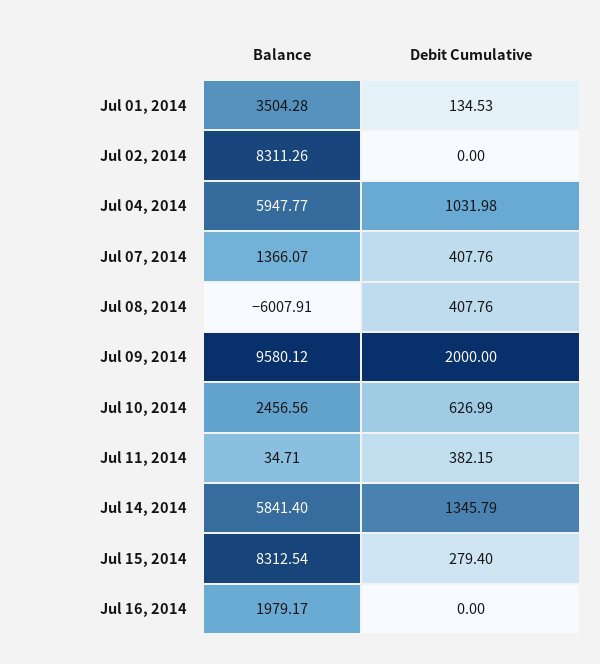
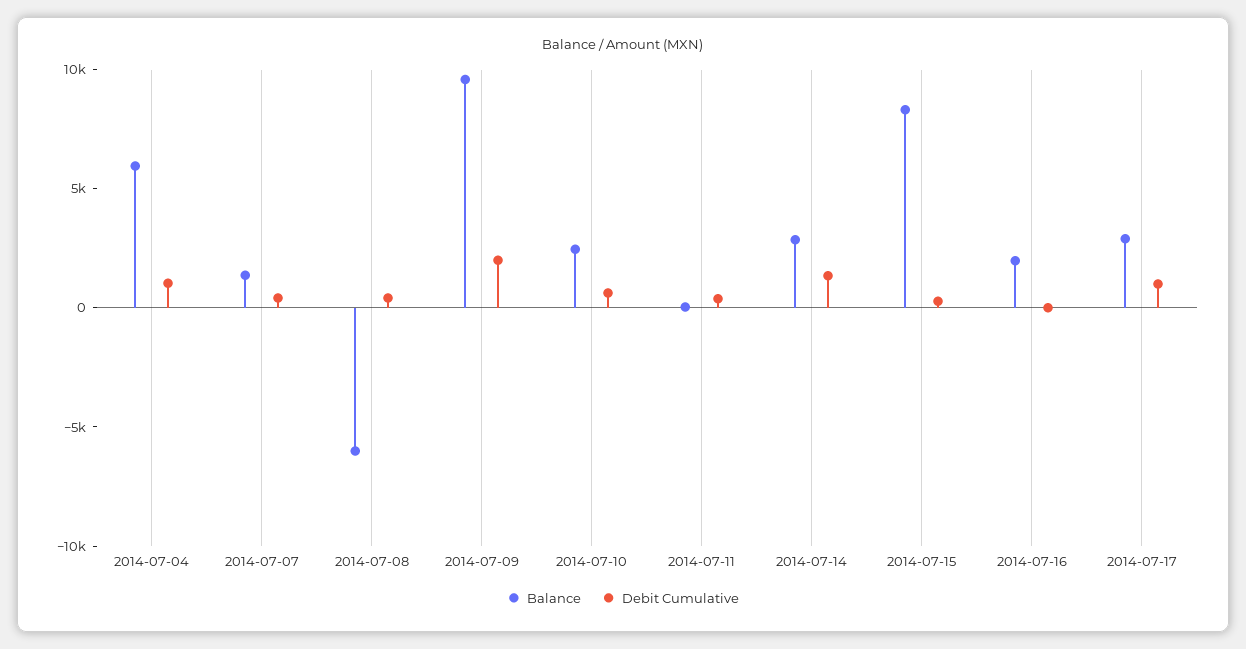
Balance, Jul 01, 2014: 3504.28 -> none
Debit Cumulative, Jul 01, 2014: 134.53 -> none
Balance, Jul 02, 2014: 8311.26 -> none
Debit Cumulative, Jul 02, 2014: 0 -> none
Balance, Jul 14, 2014: 5841.4 -> 3000
Balance, 2014-07-17: none -> 3000
Debit Cumulative, 2014-07-17: none -> 1000

